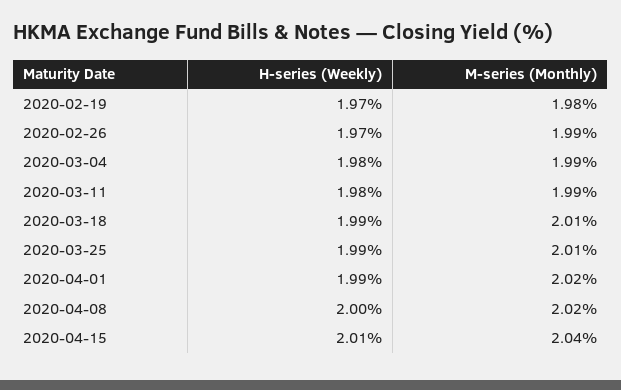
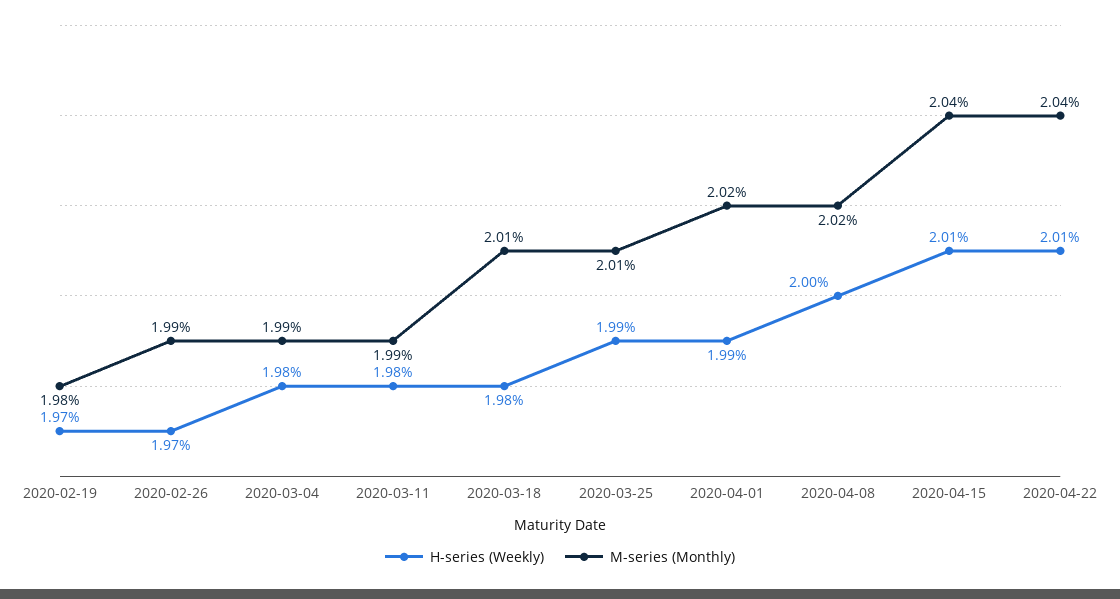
H-series (Weekly), 2020-03-18: 1.99 -> 1.98
H-series (Weekly), 2020-04-22: none -> 2.01
M-series (Monthly), 2020-04-22: none -> 2.04

